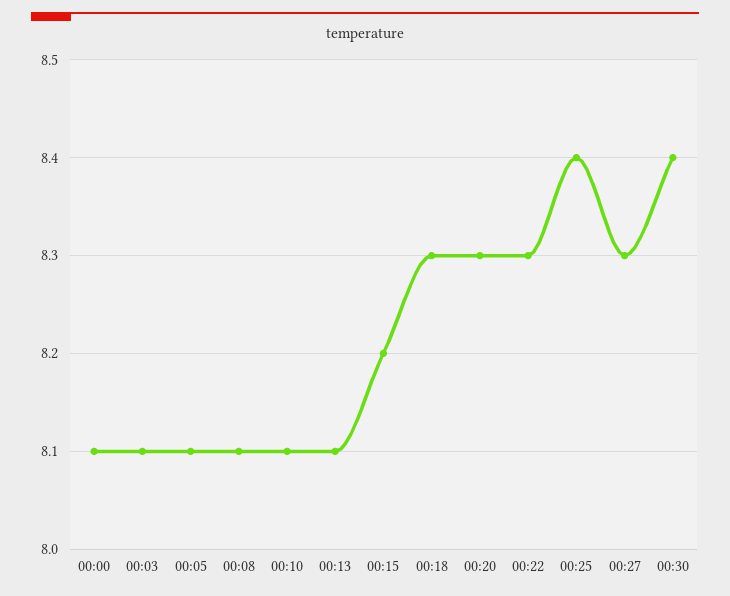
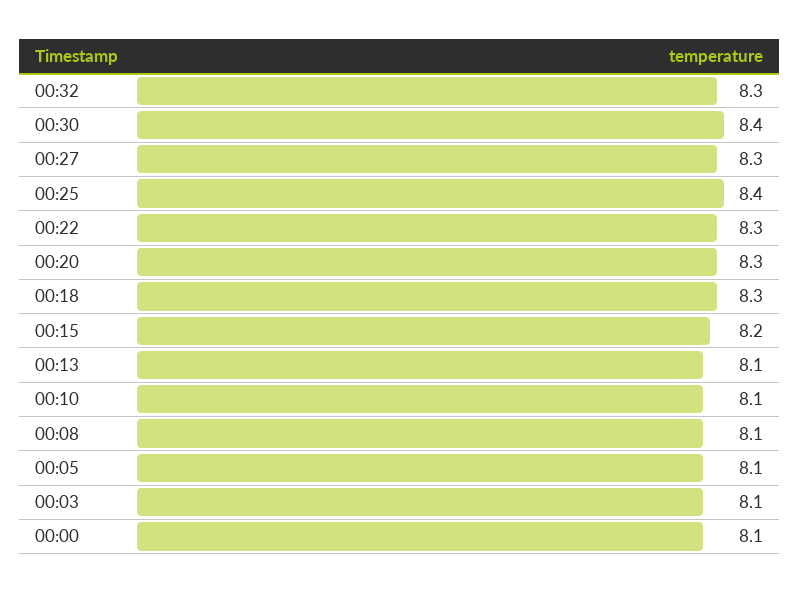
00:32: none -> 8.3

